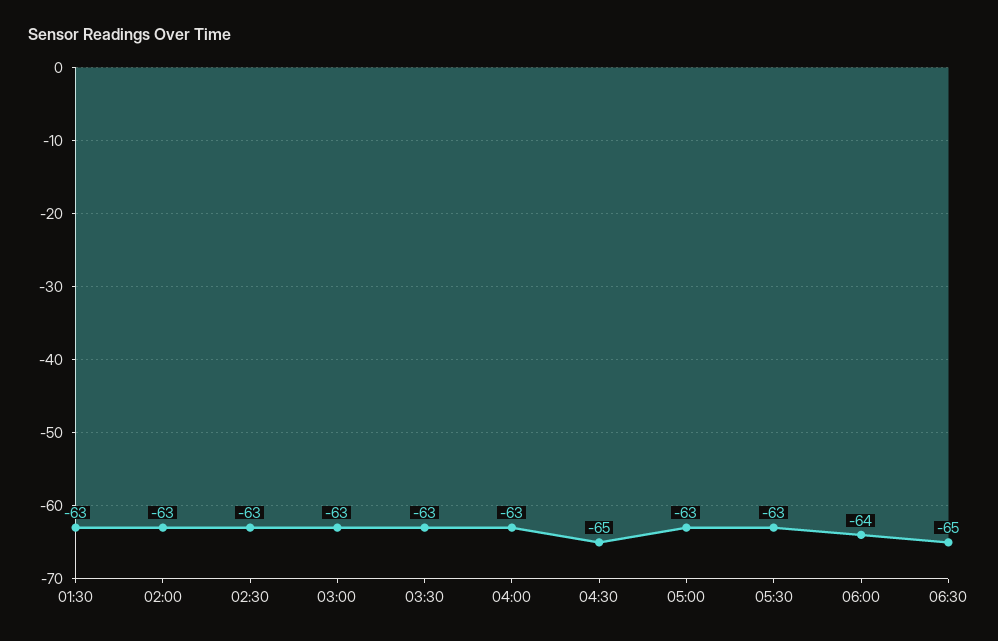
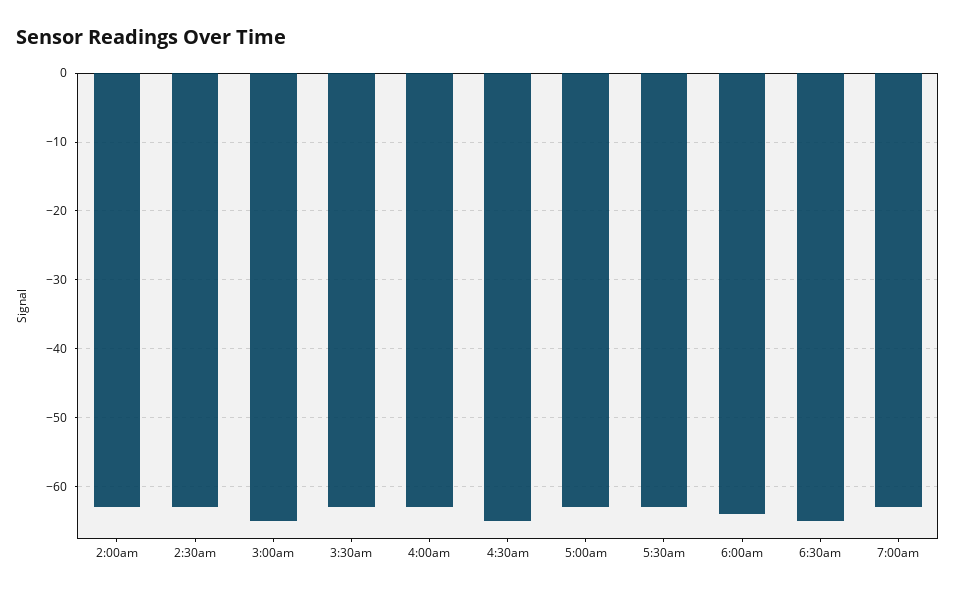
01:30: -63 -> none
03:00: -63 -> -65
7:00am: none -> -63

